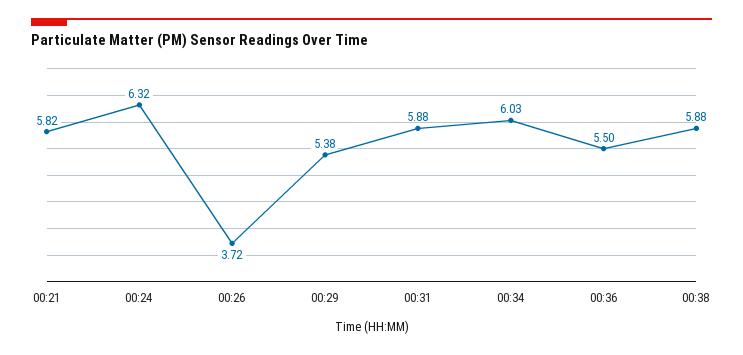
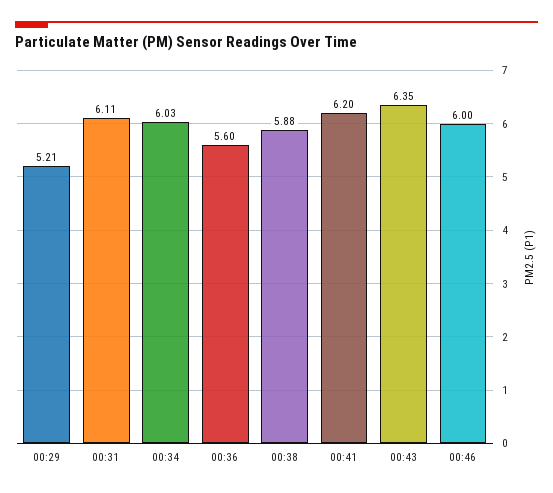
00:21: 5.82 -> none
00:24: 6.32 -> none
00:26: 3.72 -> none
00:29: 5.38 -> 5.21
00:31: 5.88 -> 6.11
00:36: 5.5 -> 5.6
00:41: none -> 6.2
00:43: none -> 6.35
00:46: none -> 6

